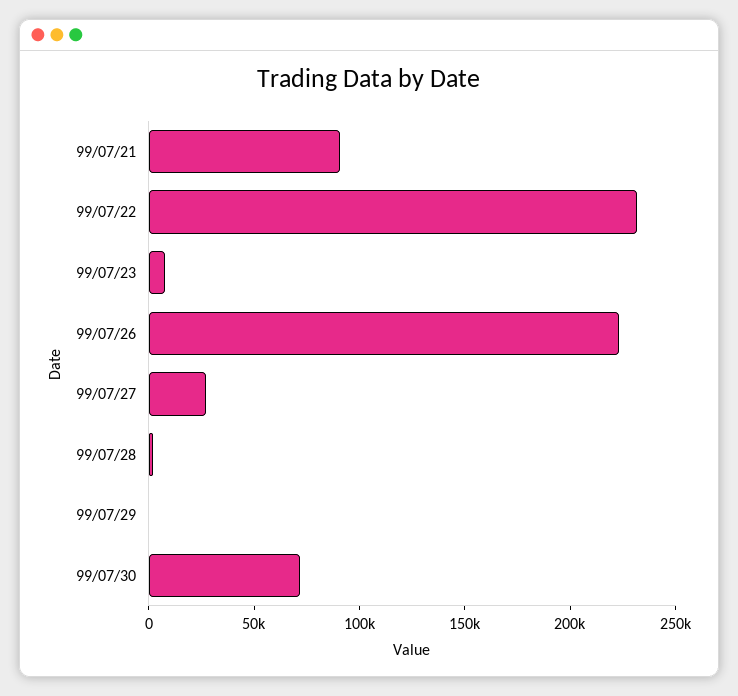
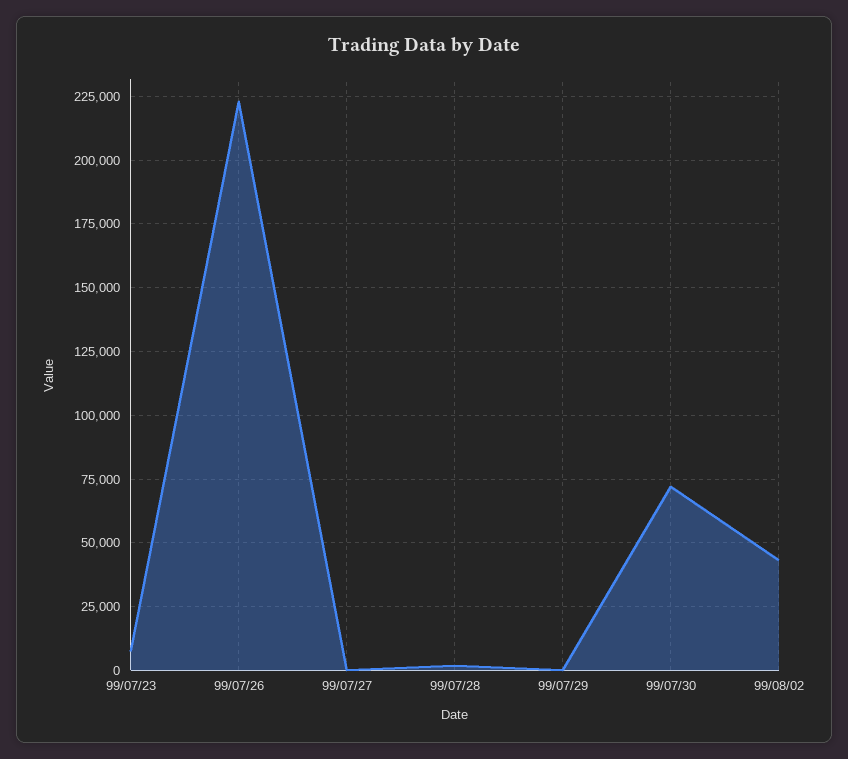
99/07/21: 90000 -> none
99/07/22: 230000 -> none
99/07/27: 30000 -> 0
99/08/02: none -> 42500

